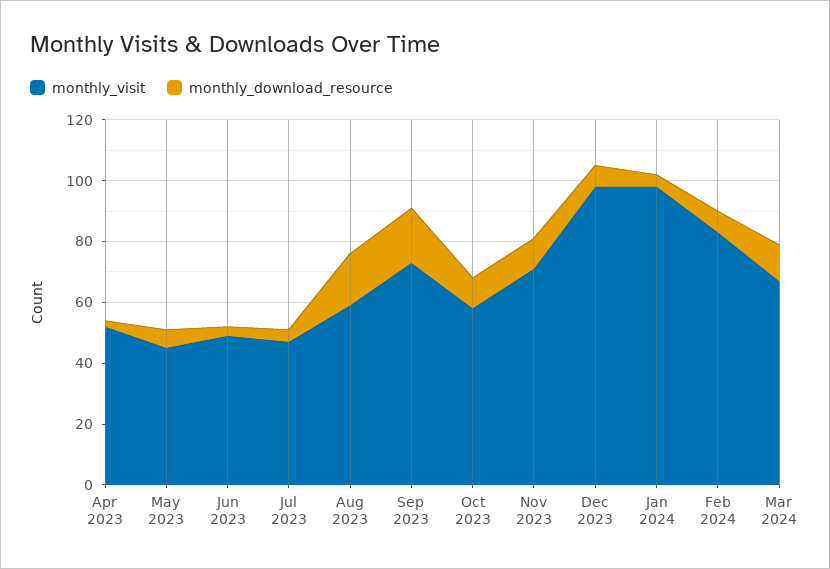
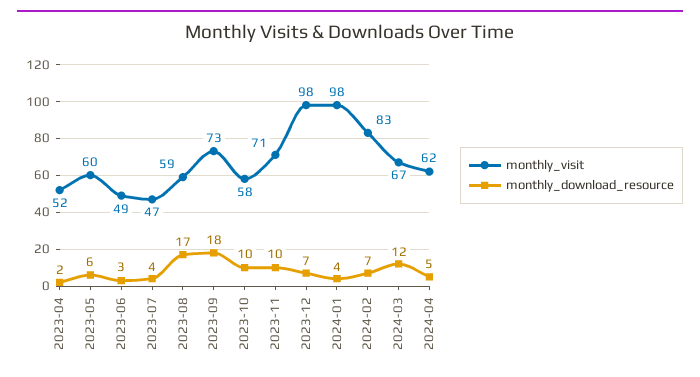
monthly_visit, May 2023: 45 -> 60
monthly_visit, 2024-04: none -> 62
monthly_download_resource, 2024-04: none -> 5

